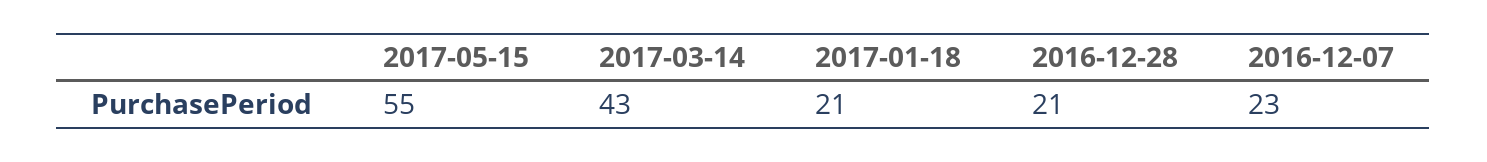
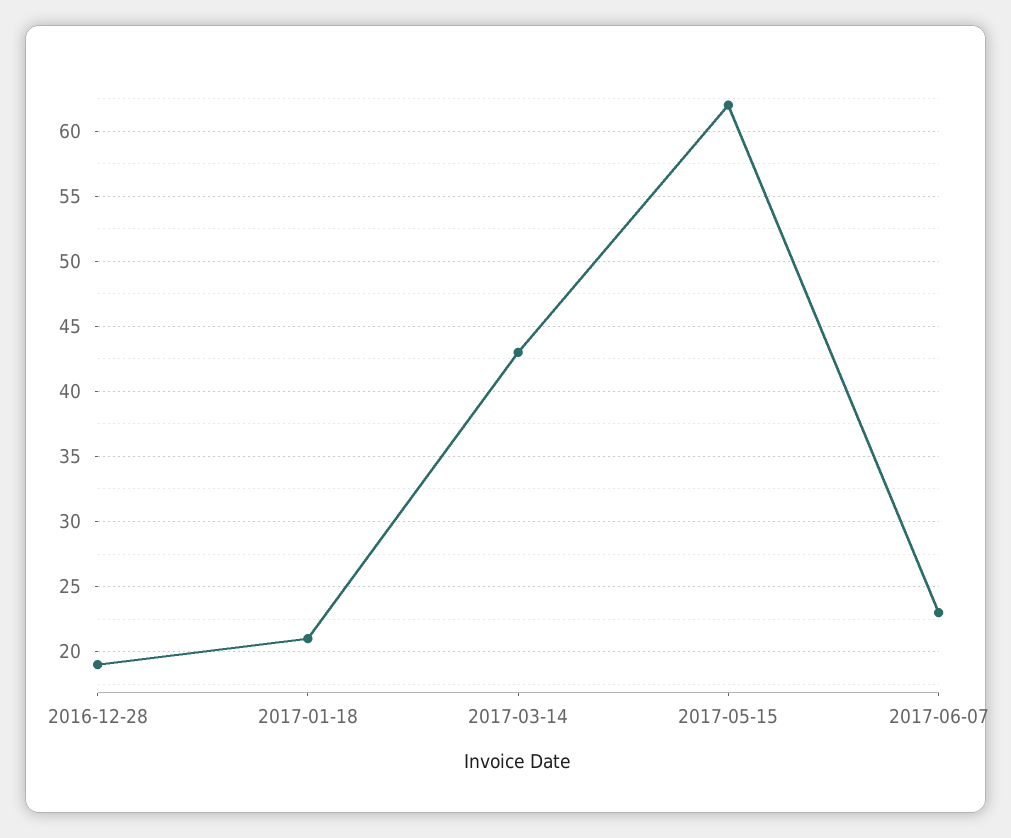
2017-05-15: 55 -> 62
2016-12-28: 21 -> 19
2016-12-07: 23 -> none
2017-06-07: none -> 23

